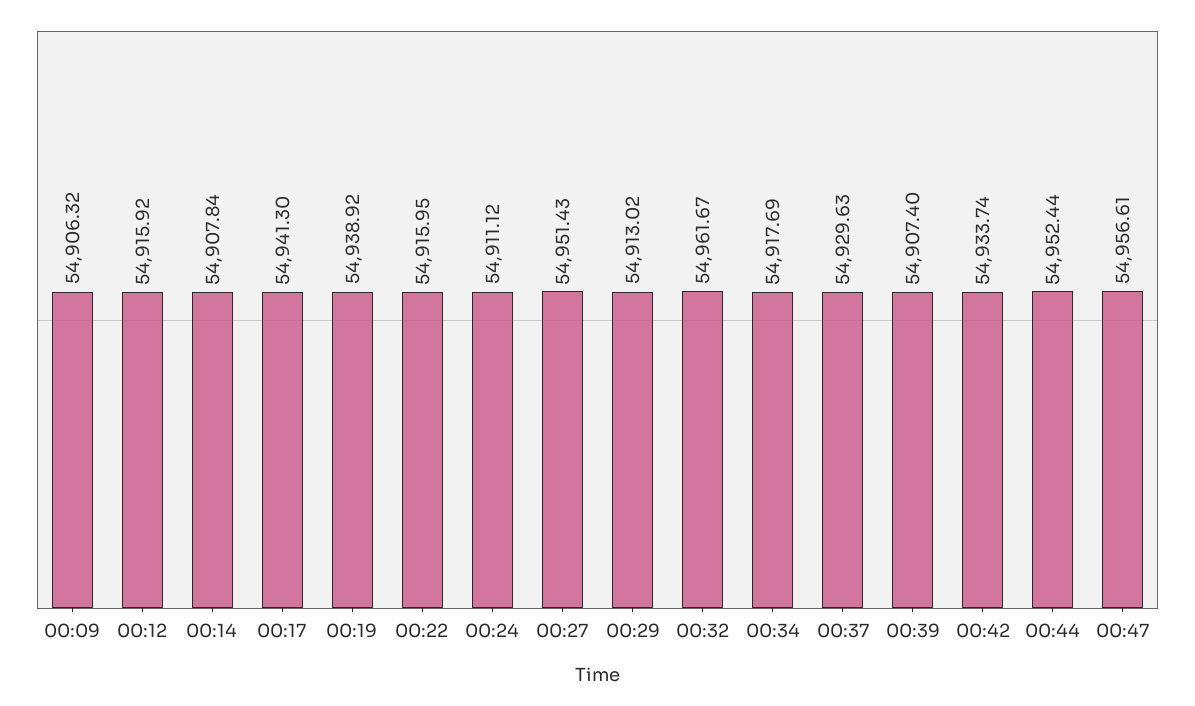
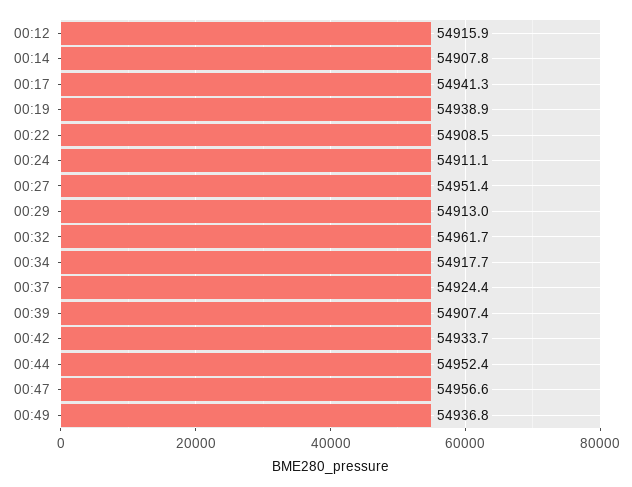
00:09: 54906.32 -> none
00:22: 54915.95 -> 54908.5
00:37: 54929.63 -> 54924.4
00:49: none -> 54936.8

